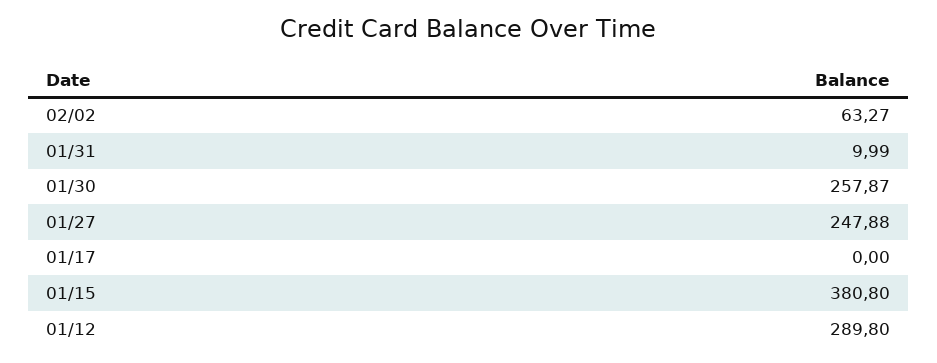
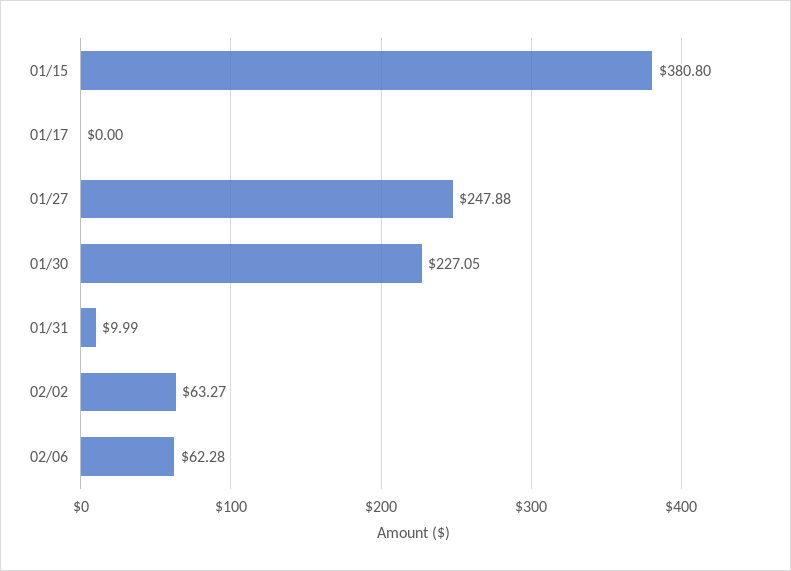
01/30: 257.87 -> 227.05
01/12: 289.8 -> none
02/06: none -> 62.28

